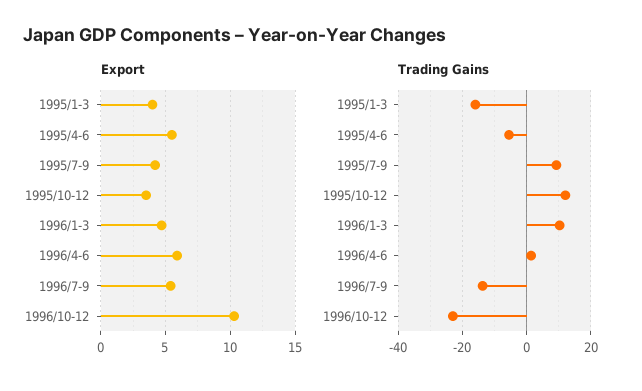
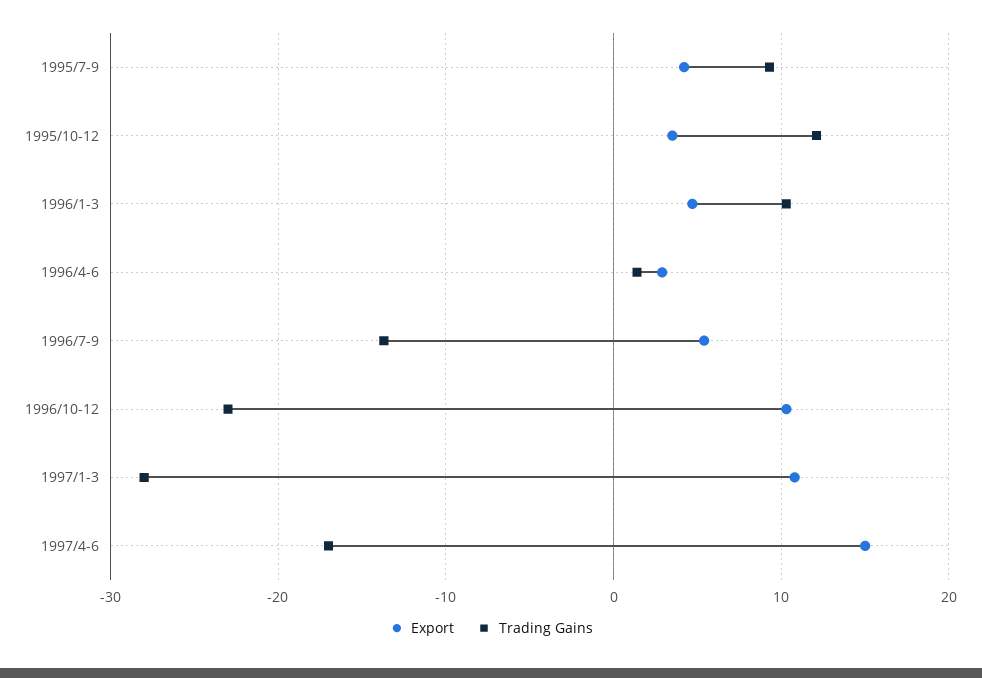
Export, 1995/1-3: 4 -> none
Export, 1995/4-6: 5.5 -> none
Export, 1996/4-6: 6 -> 3
Trading Gains, 1995/1-3: -16 -> none
Trading Gains, 1995/4-6: -6 -> none
Export, 1997/1-3: none -> 11
Trading Gains, 1997/1-3: none -> -28
Export, 1997/4-6: none -> 15
Trading Gains, 1997/4-6: none -> -17

